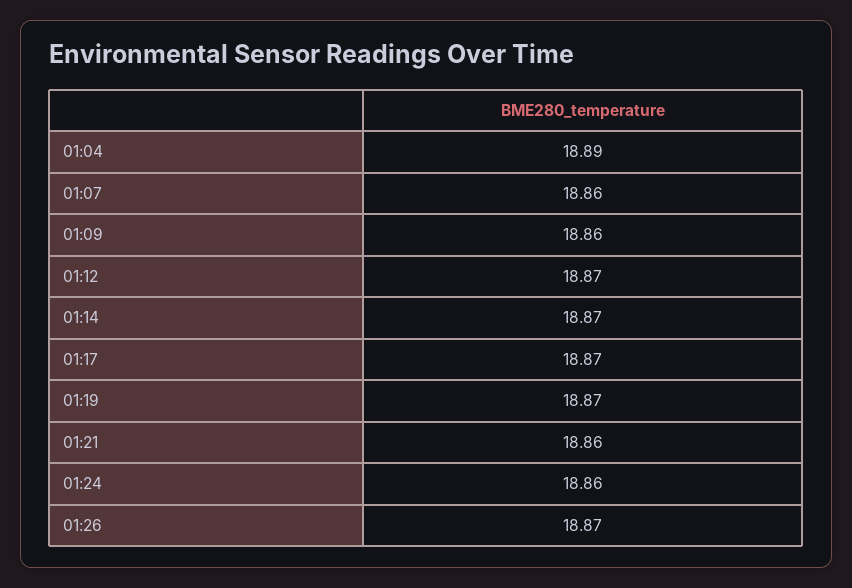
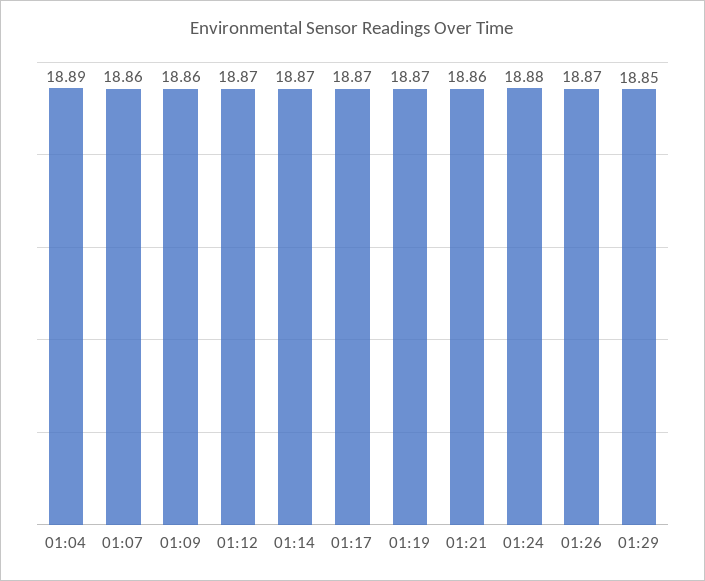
01:24: 18.86 -> 18.88
01:29: none -> 18.85

